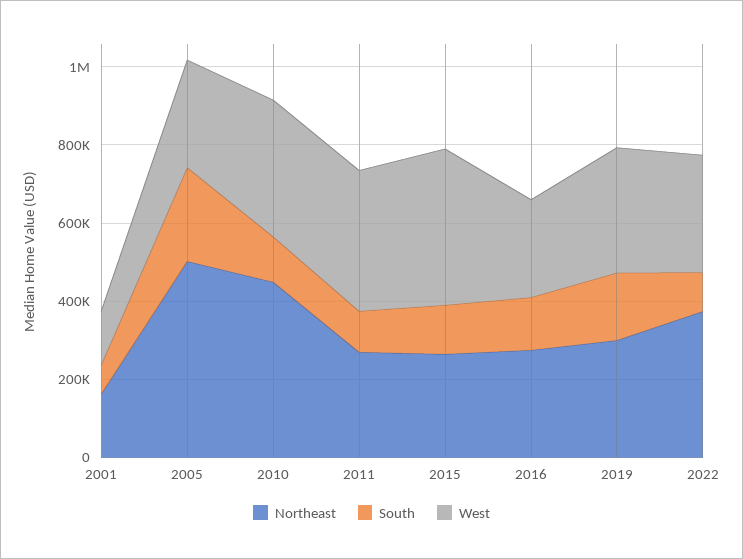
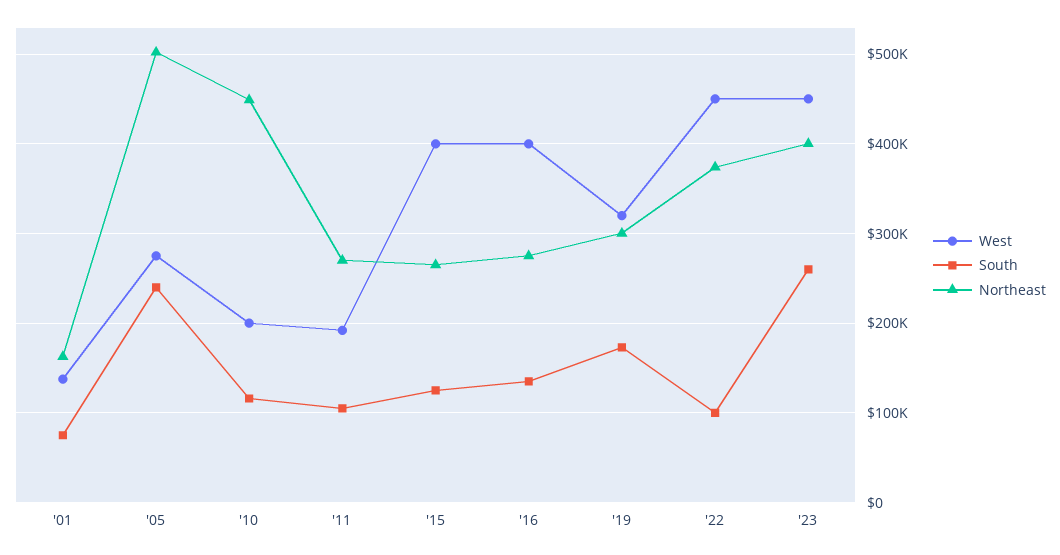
West, 2010: 350000 -> 200000
West, 2011: 350000 -> 190000
West, 2016: 250000 -> 400000
West, 2022: 300000 -> 450000
West, '23: none -> 450000
South, '23: none -> 260000
Northeast, '23: none -> 400000

